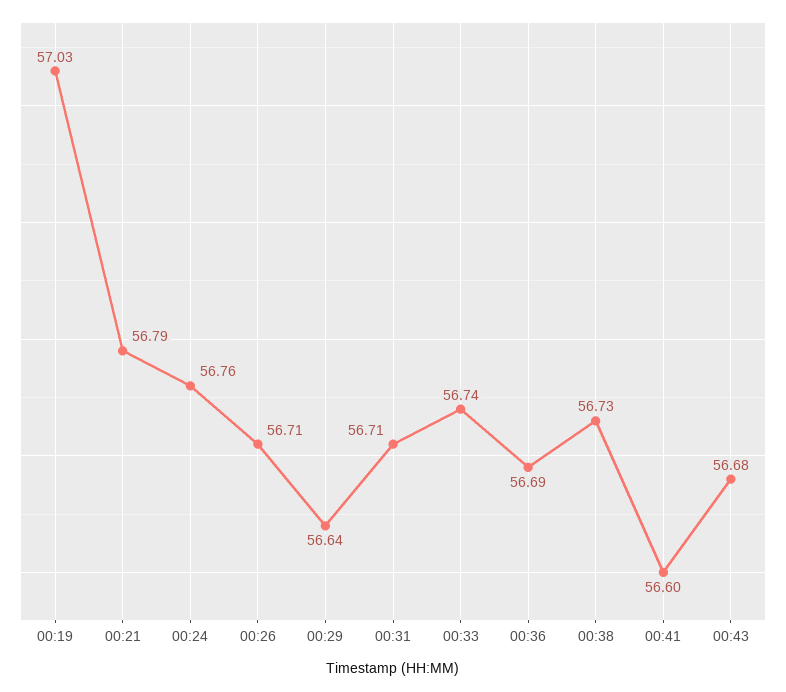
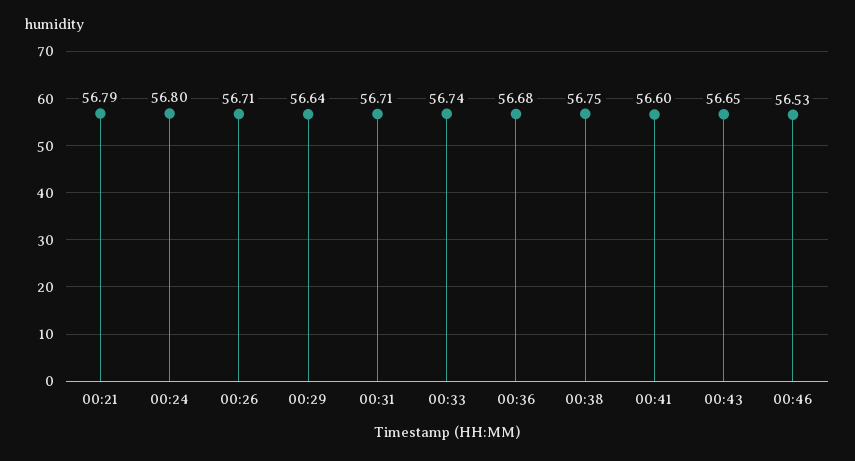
00:19: 57.03 -> none
00:24: 56.76 -> 56.8
00:36: 56.69 -> 56.68
00:38: 56.73 -> 56.75
00:43: 56.68 -> 56.65
00:46: none -> 56.53

